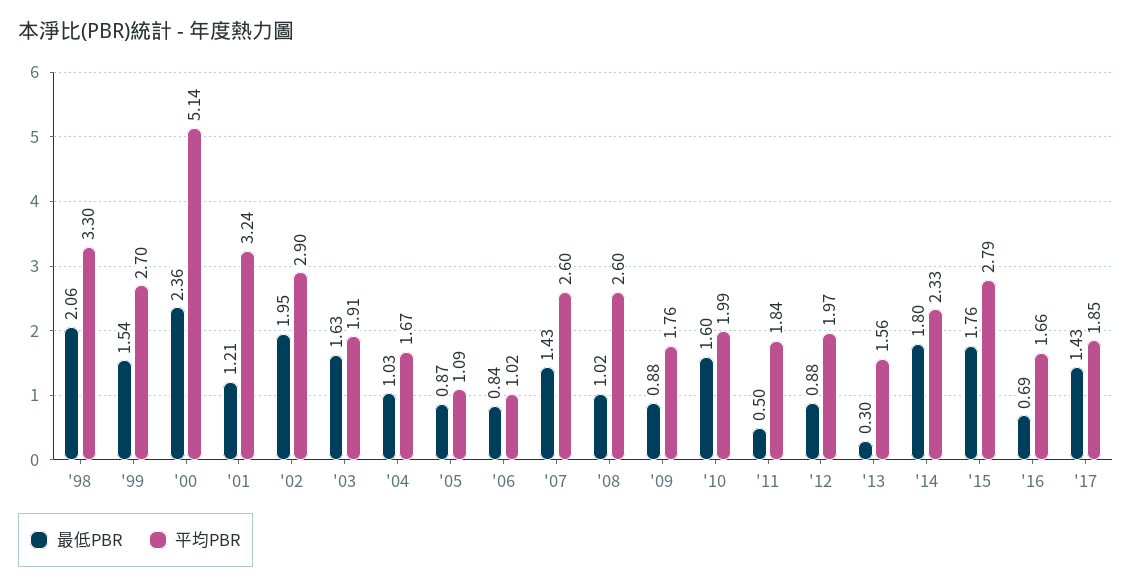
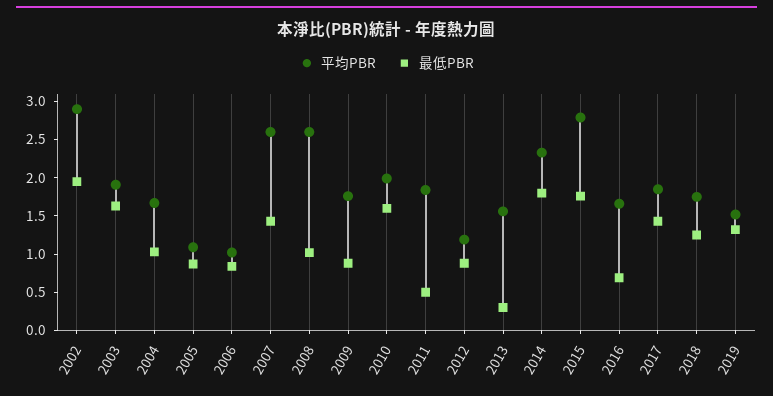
最低PBR, '98: 2.06 -> none
平均PBR, '98: 3.3 -> none
最低PBR, '99: 1.54 -> none
平均PBR, '99: 2.7 -> none
最低PBR, '00: 2.36 -> none
平均PBR, '00: 5.14 -> none
最低PBR, '01: 1.21 -> none
平均PBR, '01: 3.24 -> none
平均PBR, '12: 1.97 -> 1.25
平均PBR, 2018: none -> 1.75
最低PBR, 2018: none -> 1.25
平均PBR, 2019: none -> 1.5
最低PBR, 2019: none -> 1.25

